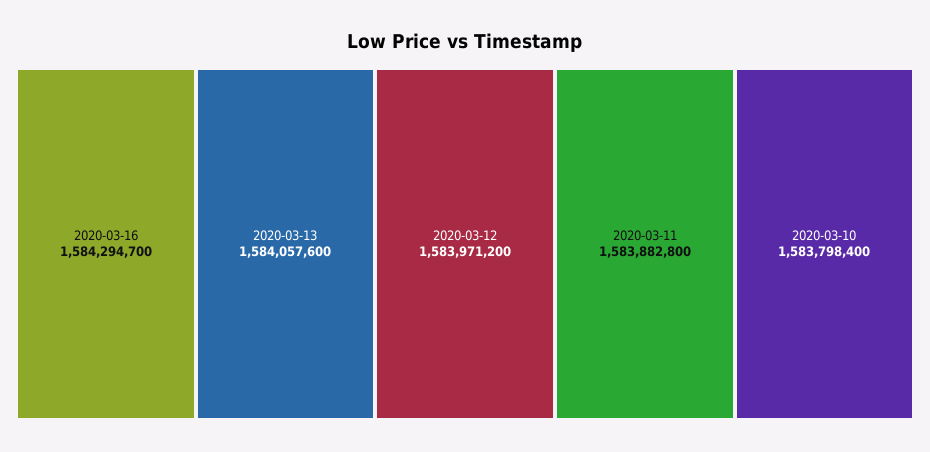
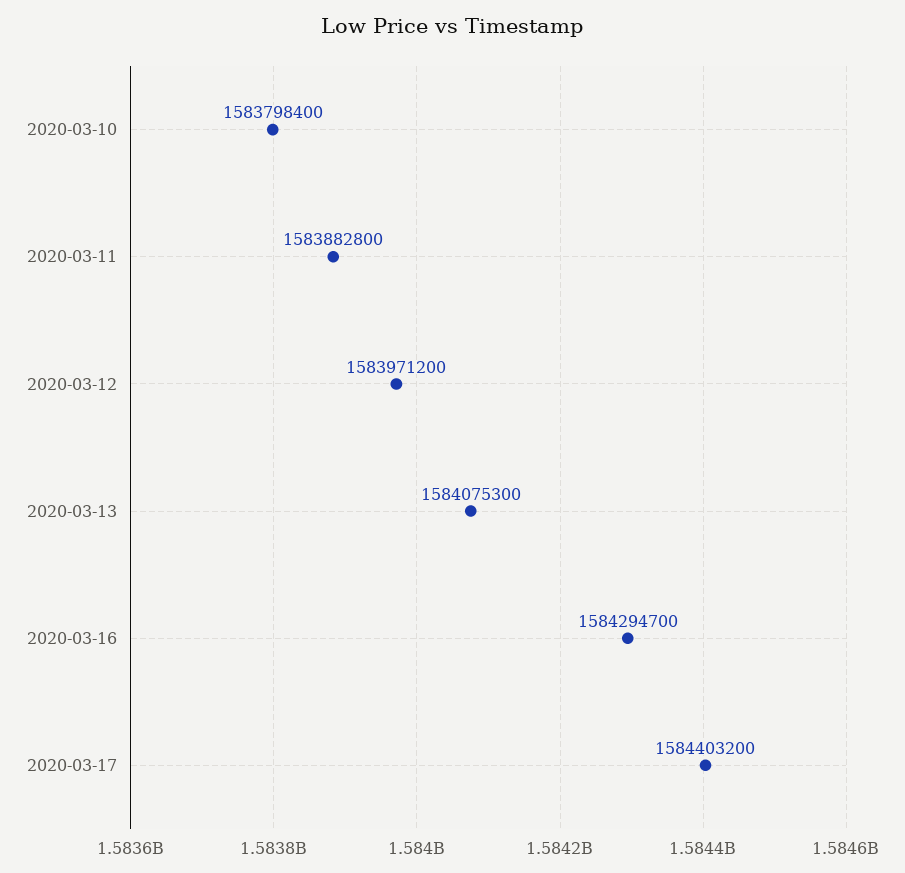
2020-03-13: 1584057600 -> 1584075300
2020-03-17: none -> 1584403200

